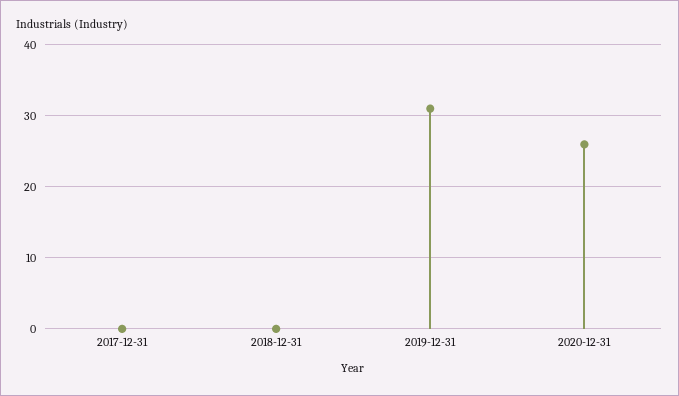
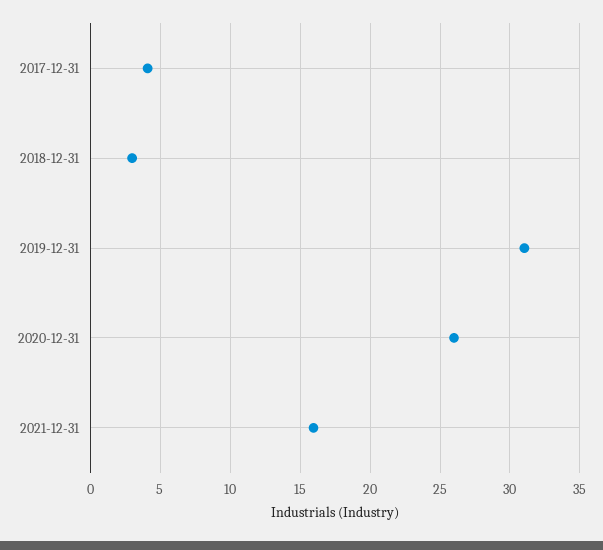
2017-12-31: 0 -> 4
2018-12-31: 0 -> 3
2021-12-31: none -> 16

